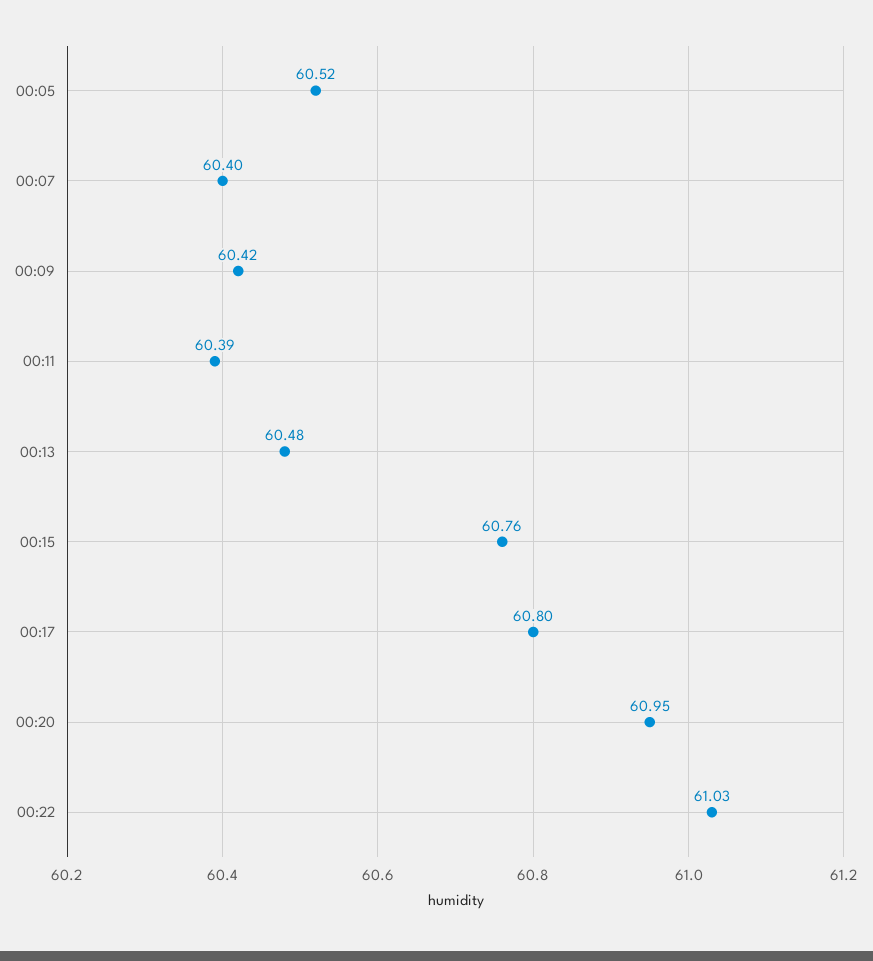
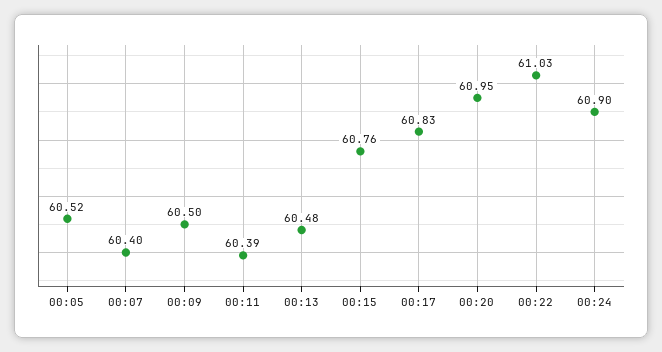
00:09: 60.42 -> 60.5
00:17: 60.8 -> 60.83
00:24: none -> 60.9

